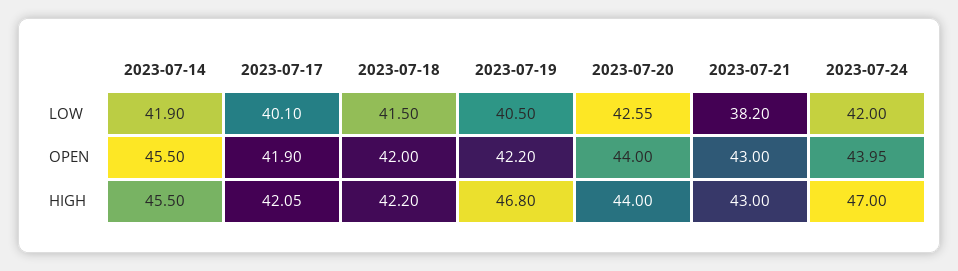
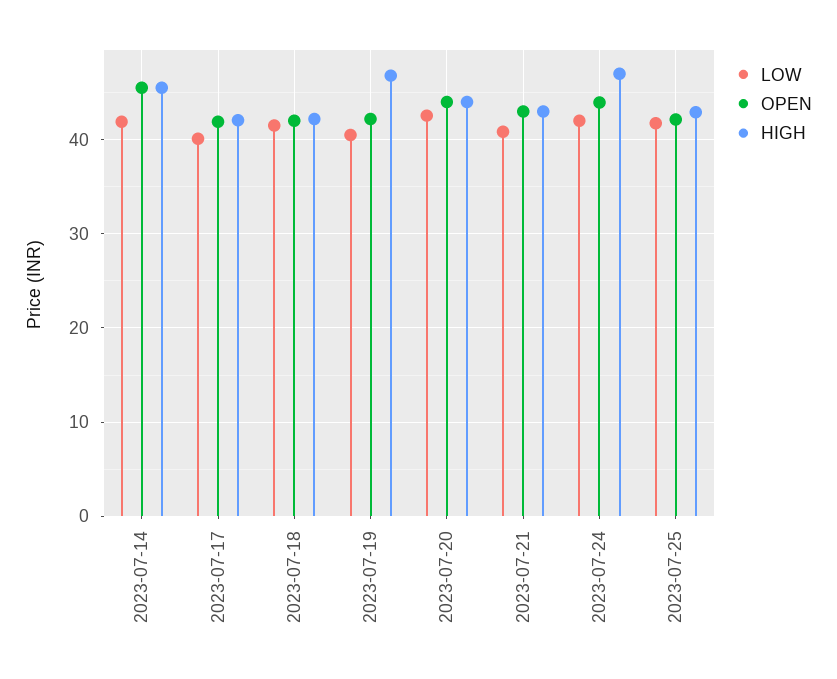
LOW, 2023-07-21: 38.2 -> 41
LOW, 2023-07-25: none -> 42
OPEN, 2023-07-25: none -> 42
HIGH, 2023-07-25: none -> 43

